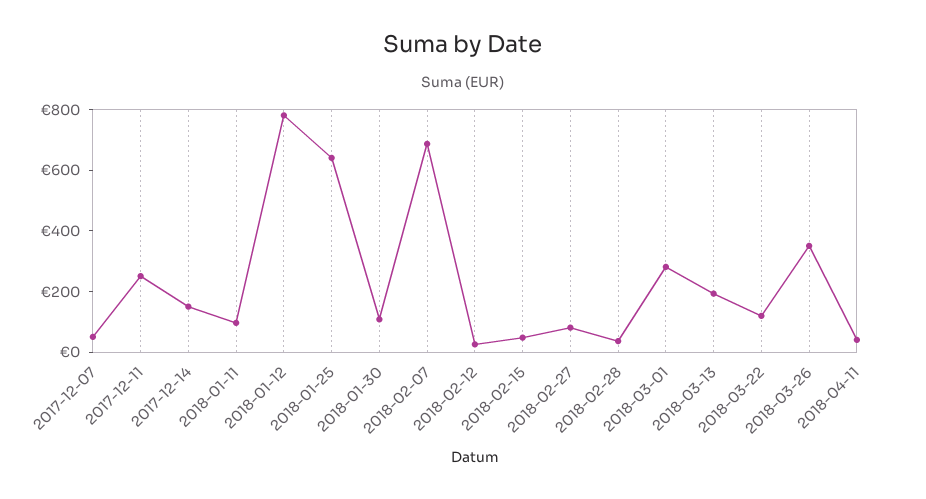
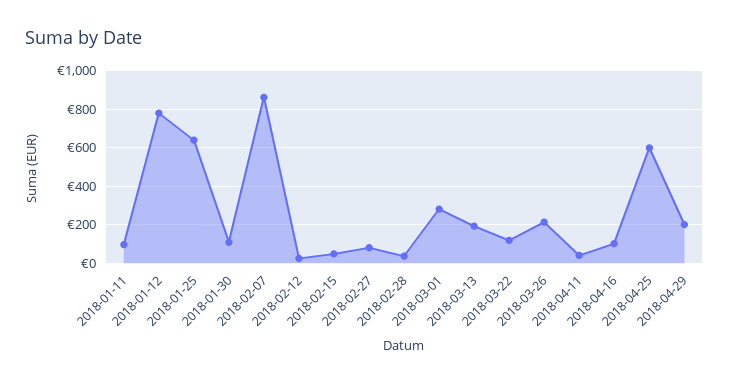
2017-12-07: 50 -> none
2017-12-11: 250 -> none
2017-12-14: 150 -> none
2018-02-07: 700 -> 850
2018-03-26: 350 -> 200
2018-04-16: none -> 100
2018-04-25: none -> 600
2018-04-29: none -> 200

